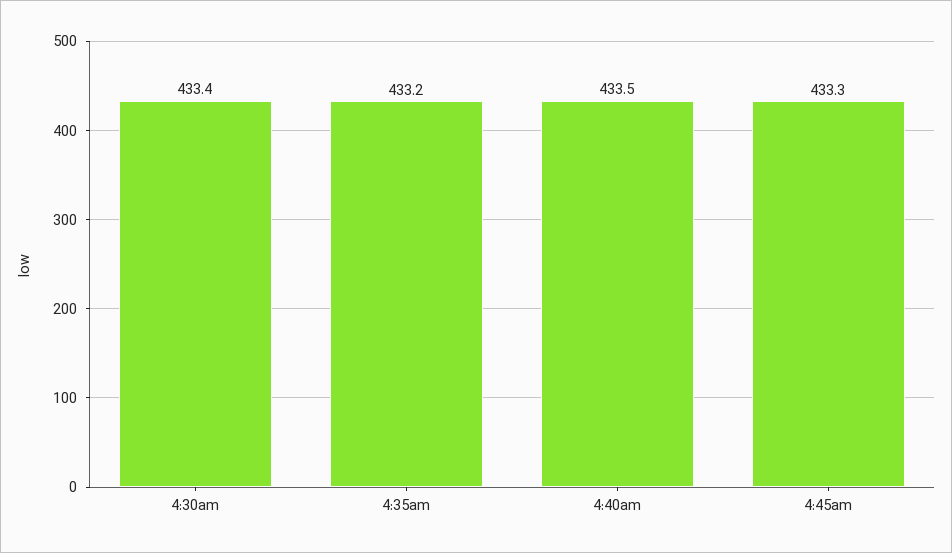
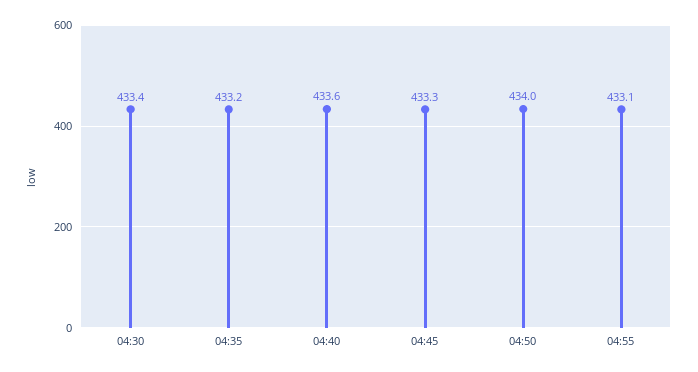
4:40am: 433.5 -> 433.6
04:50: none -> 434
04:55: none -> 433.1

